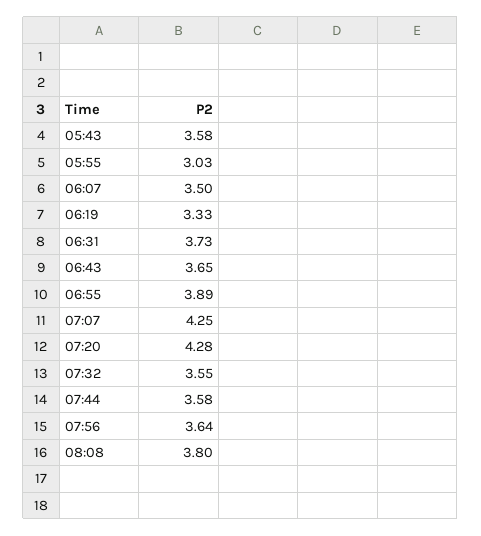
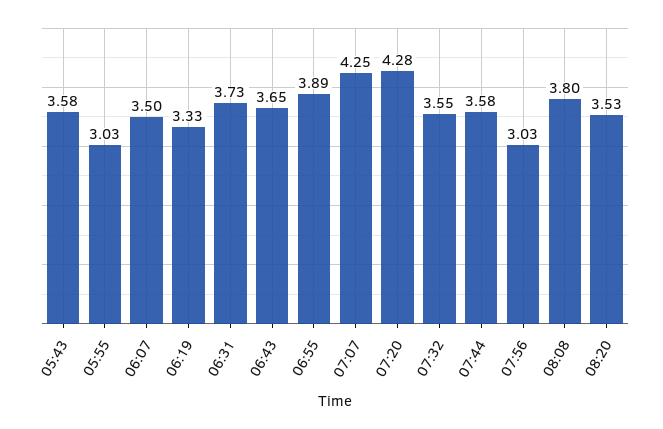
07:56: 3.64 -> 3.03
08:20: none -> 3.53

